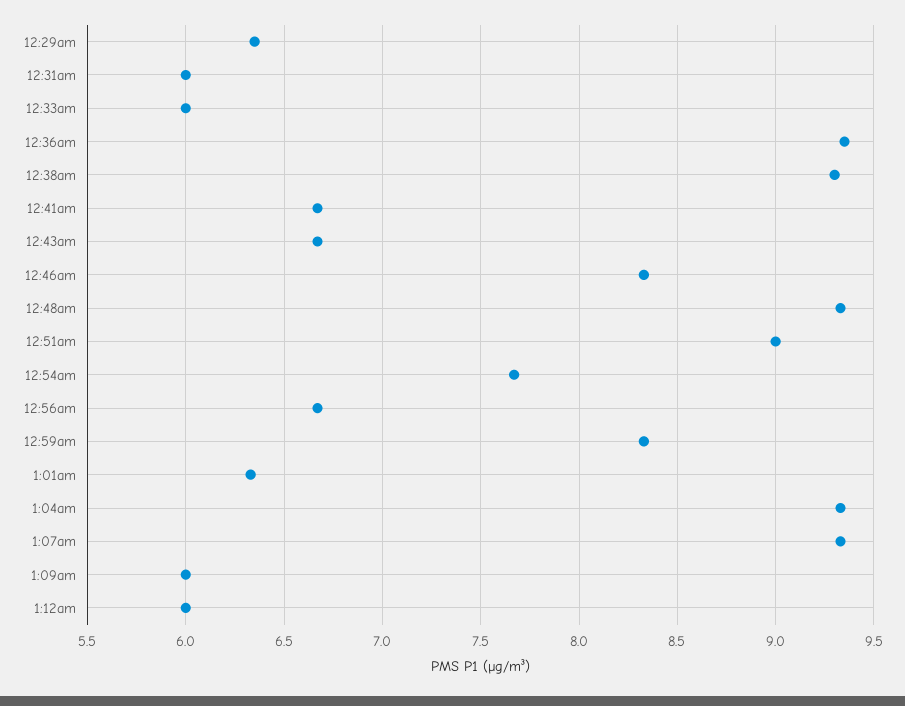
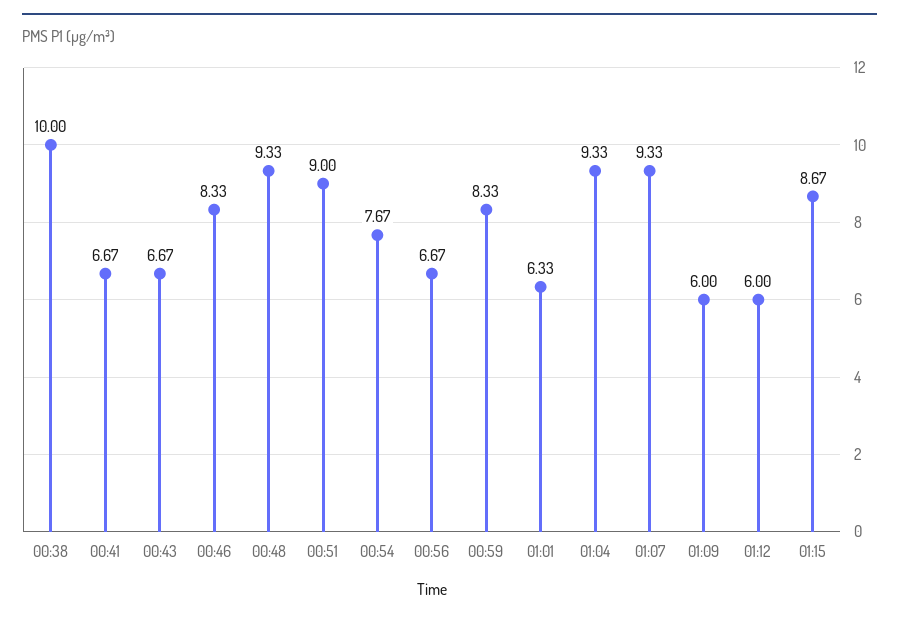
12:29am: 6.35 -> none
12:31am: 6 -> none
12:33am: 6 -> none
12:36am: 9.35 -> none
12:38am: 9.3 -> 10
01:15: none -> 8.67

